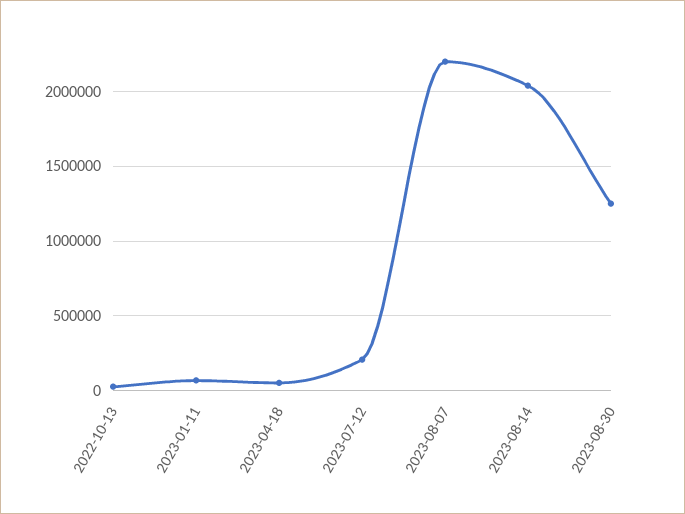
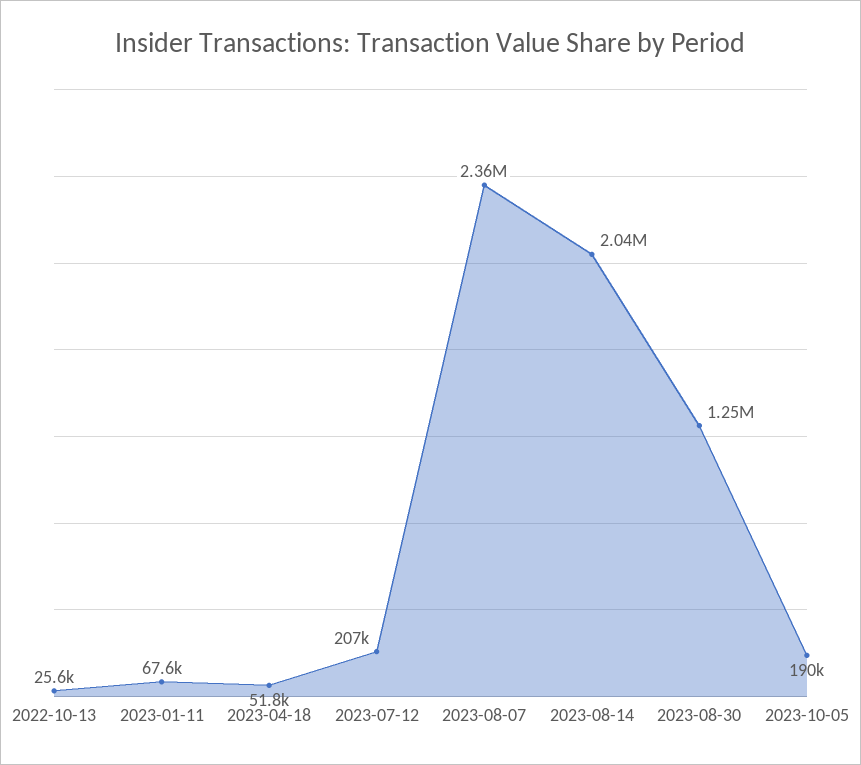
2023-08-07: 2200000 -> 2360000
2023-10-05: none -> 190000

